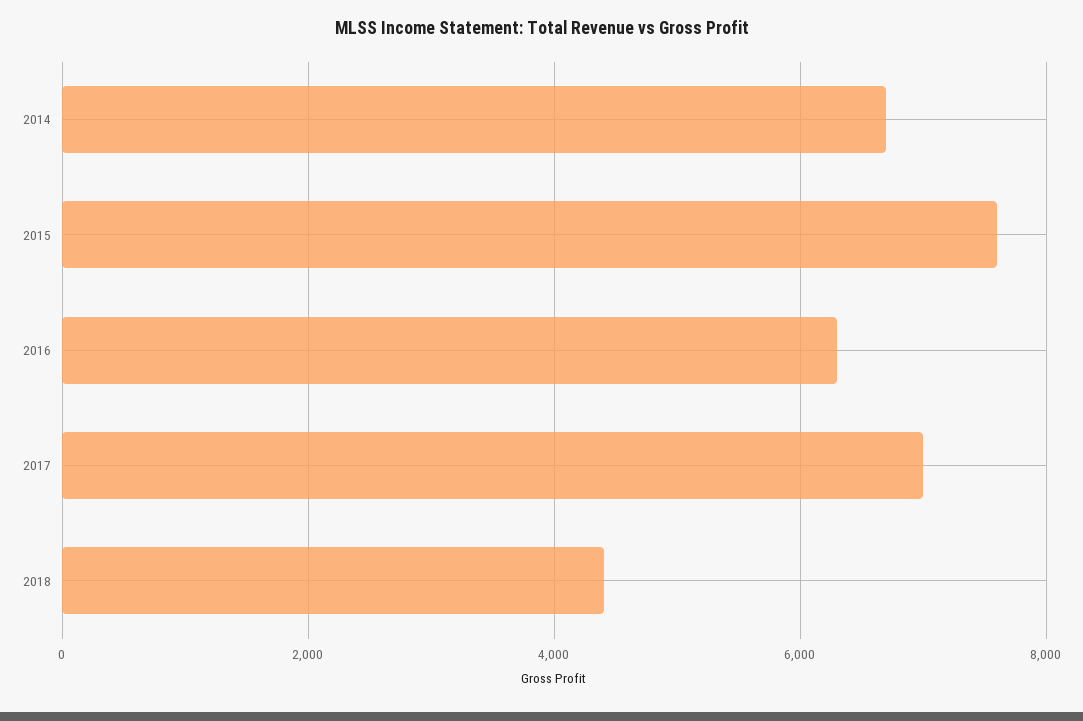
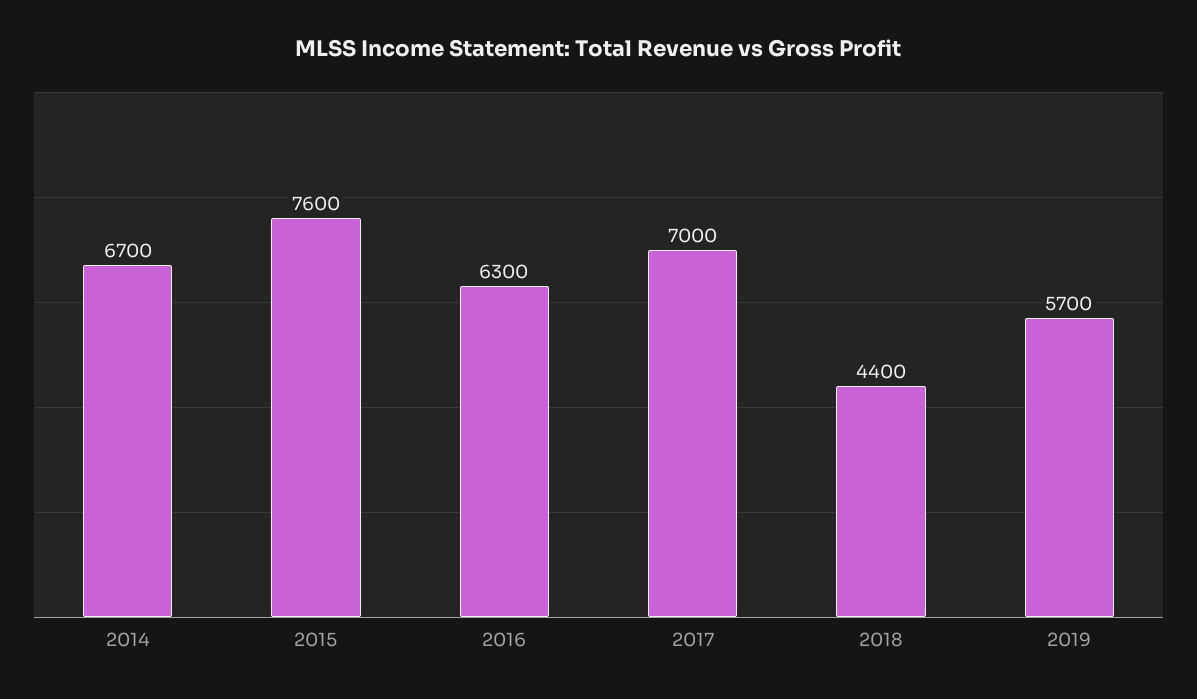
2019: none -> 5700

